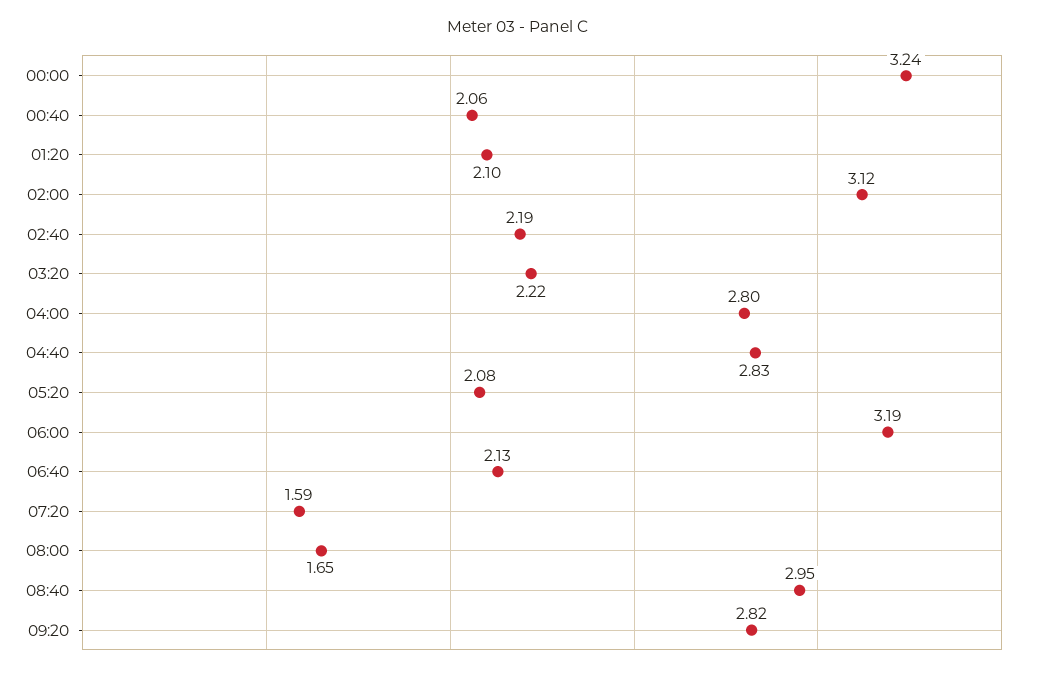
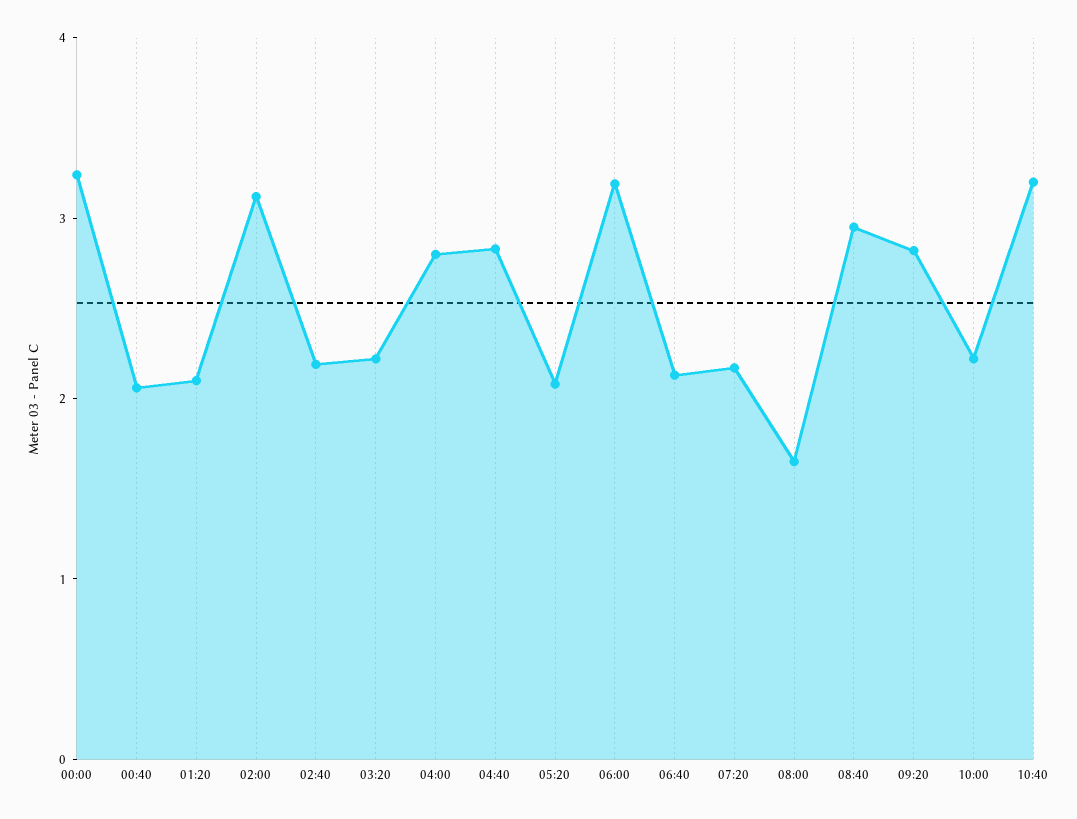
07:20: 1.59 -> 2.2
10:00: none -> 2.2
10:40: none -> 3.2

